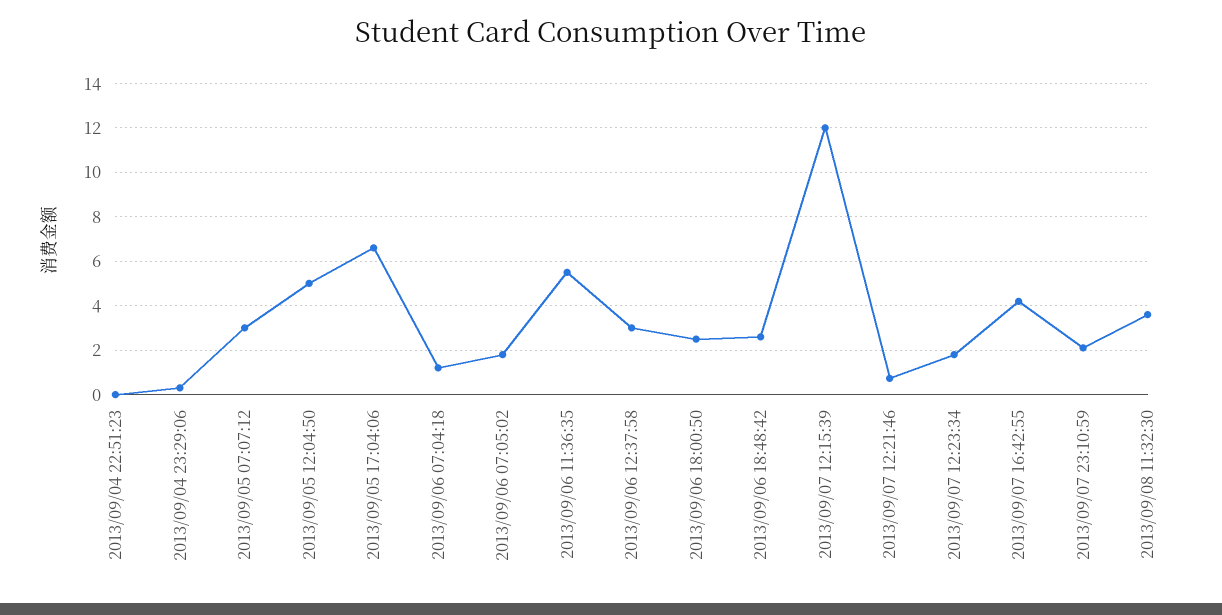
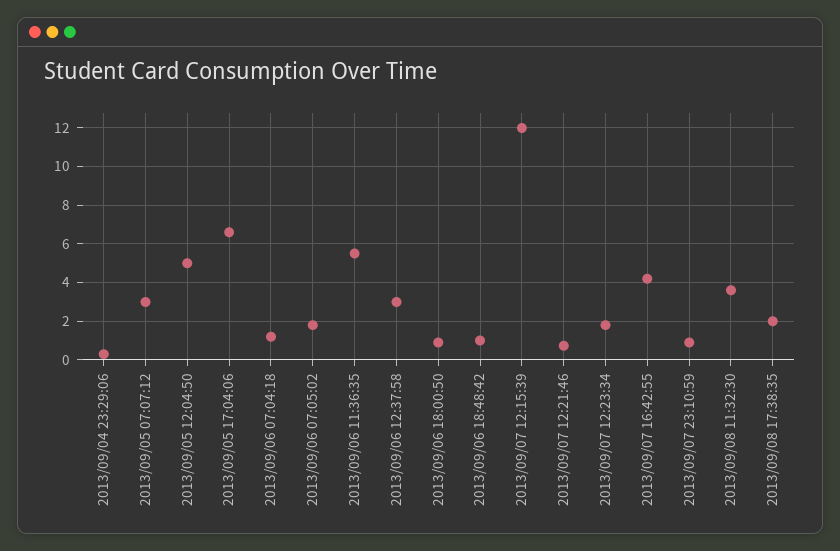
2013/09/04 22:51:23: 0 -> none
2013/09/06 18:00:50: 2.5 -> 1
2013/09/06 18:48:42: 2.5 -> 1
2013/09/07 23:10:59: 2 -> 1
2013/09/08 17:38:35: none -> 2

